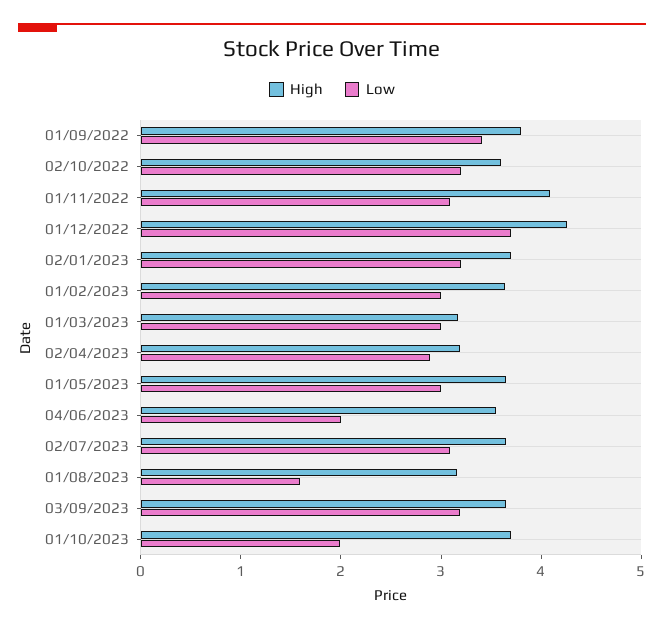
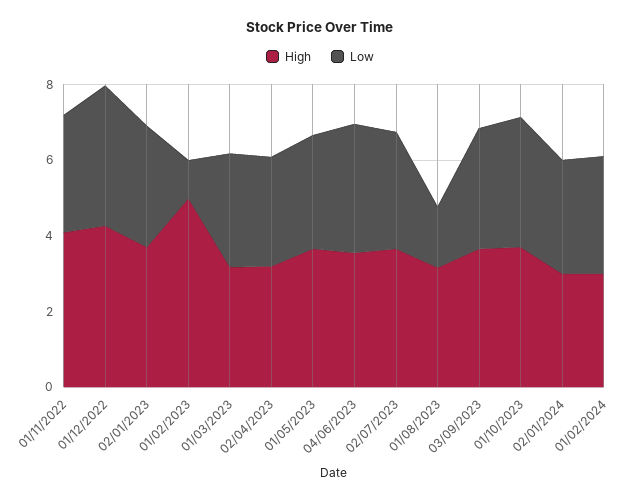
High, 01/09/2022: 3.8 -> none
Low, 01/09/2022: 3.4 -> none
High, 02/10/2022: 3.6 -> none
Low, 02/10/2022: 3.2 -> none
High, 01/02/2023: 3.6 -> 5
Low, 01/02/2023: 3 -> 1
Low, 04/06/2023: 2 -> 3.5
Low, 01/10/2023: 2 -> 3.5
High, 02/01/2024: none -> 3
Low, 02/01/2024: none -> 3
High, 01/02/2024: none -> 3
Low, 01/02/2024: none -> 3

